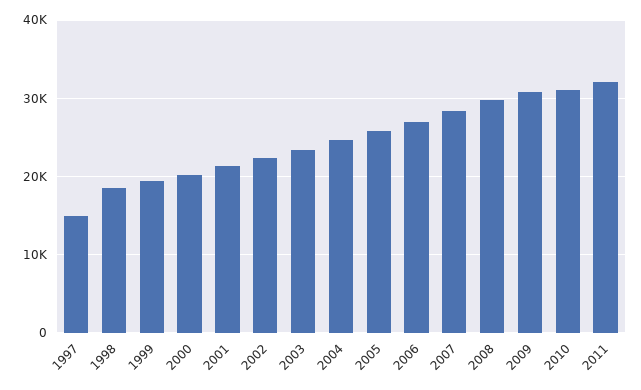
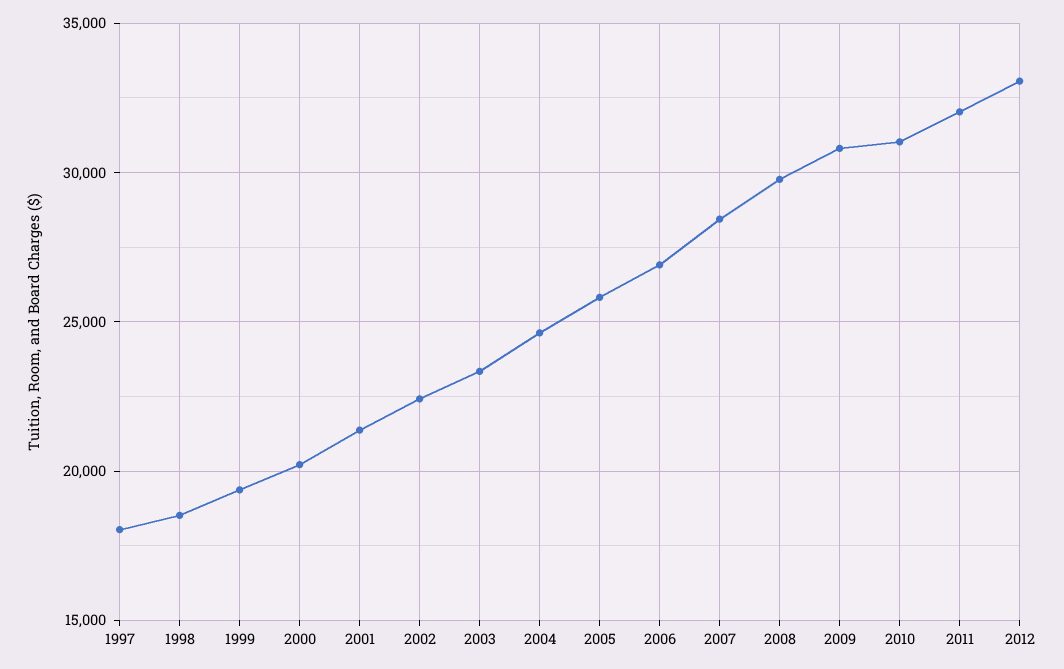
1997: 15000 -> 18000
2012: none -> 33000

